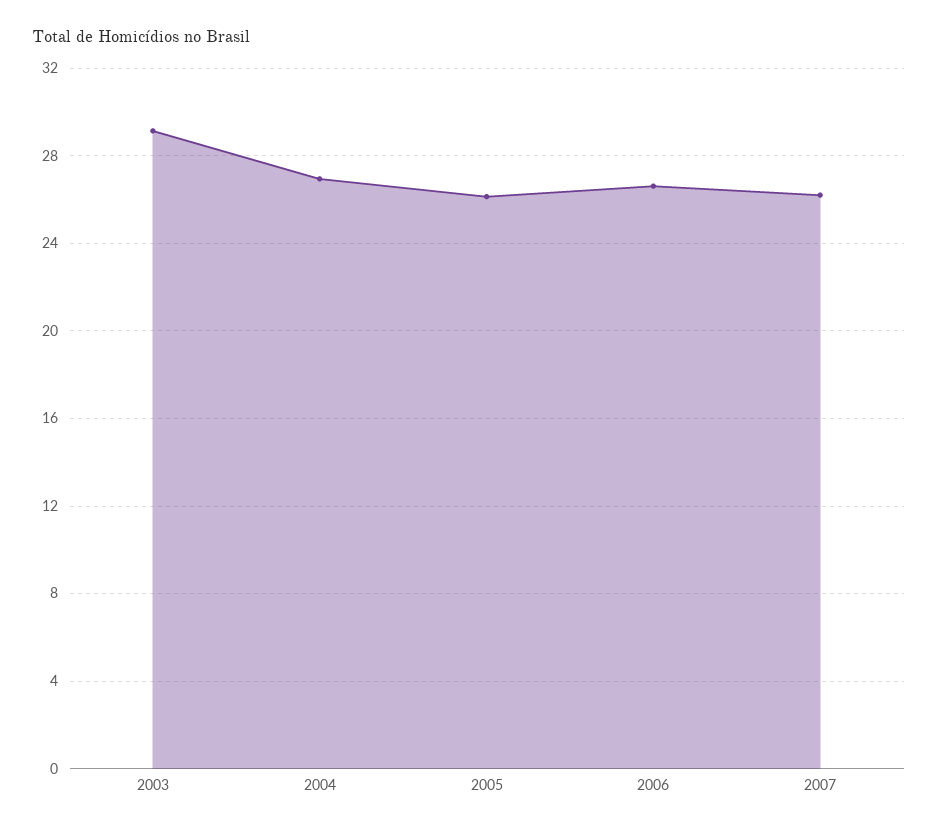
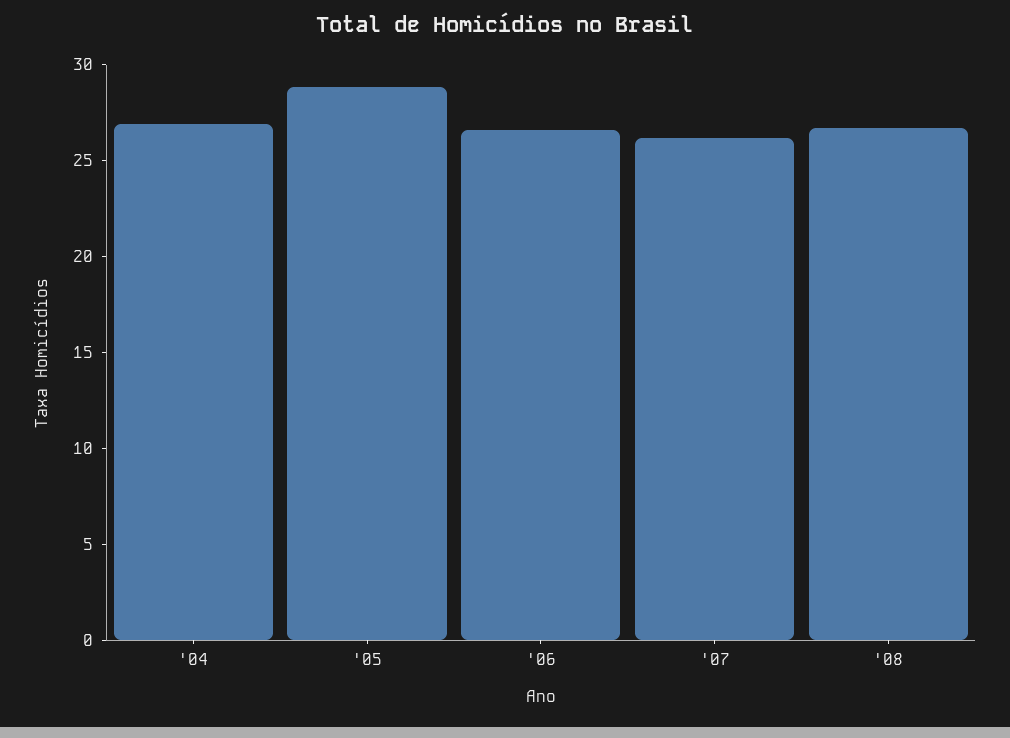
2003: 29 -> none
2005: 26 -> 29
'08: none -> 27

